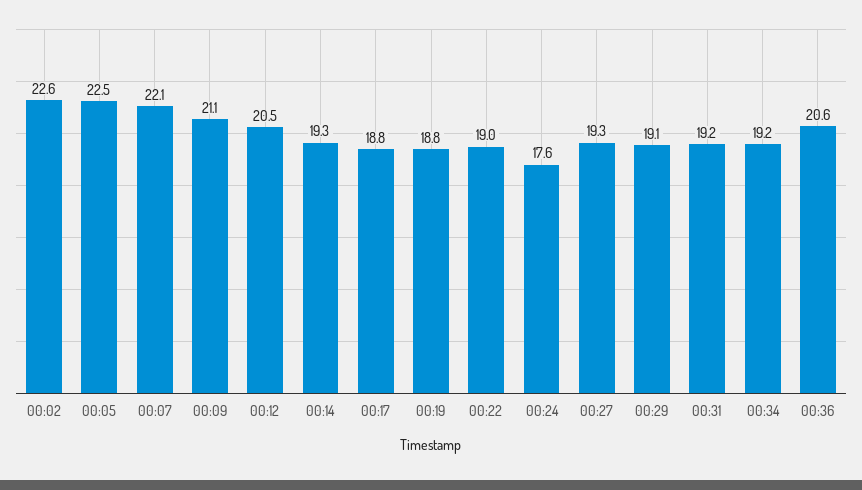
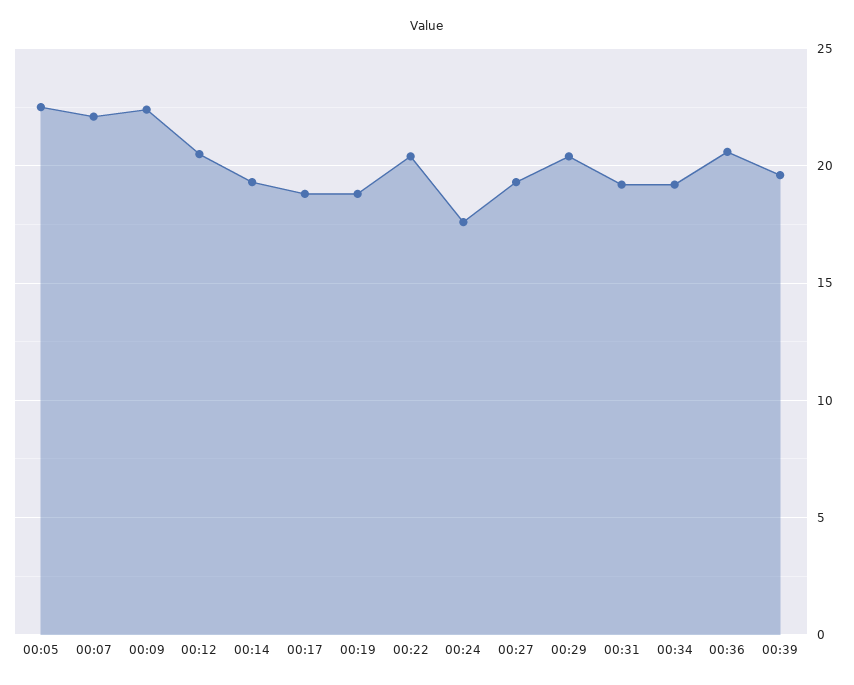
00:02: 22.6 -> none
00:09: 21.1 -> 22.5
00:22: 19 -> 20.5
00:29: 19.1 -> 20.5
00:39: none -> 19.5

